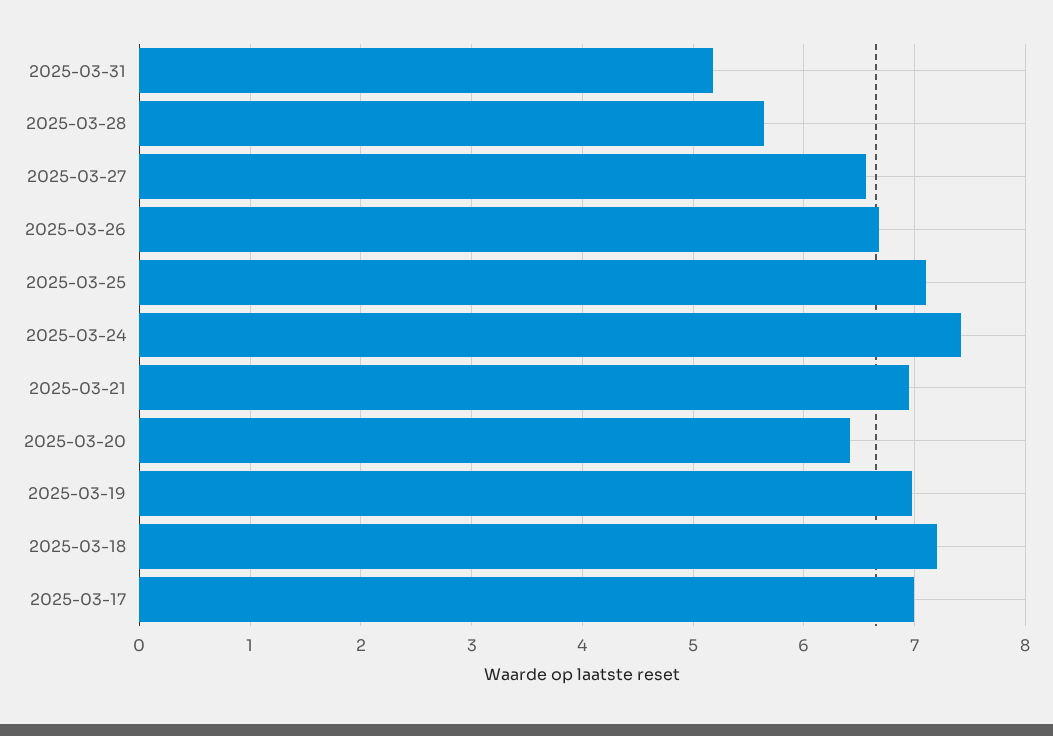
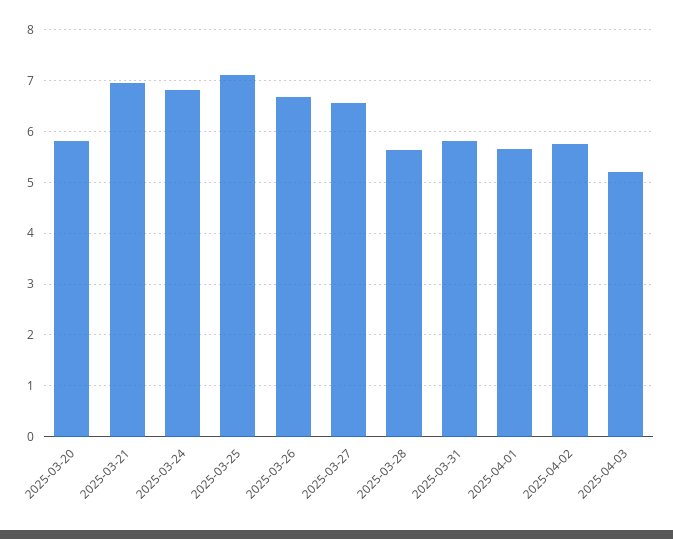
2025-03-31: 5.2 -> 5.8
2025-03-24: 7.4 -> 6.8
2025-03-20: 6.4 -> 5.8
2025-03-19: 7 -> none
2025-03-18: 7.2 -> none
2025-03-17: 7 -> none
2025-04-01: none -> 5.6
2025-04-02: none -> 5.8
2025-04-03: none -> 5.2

